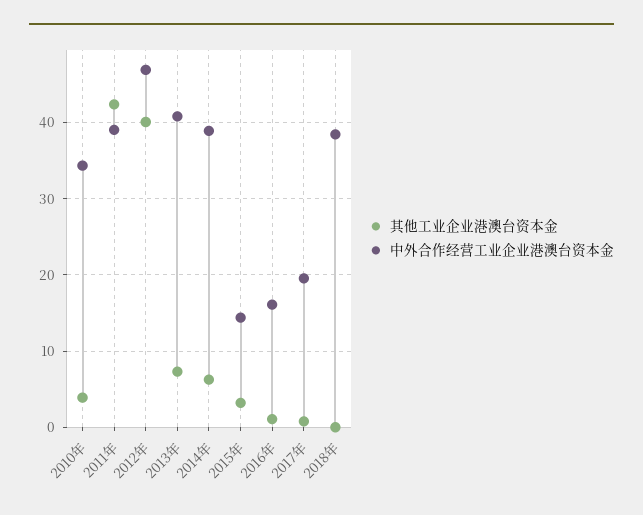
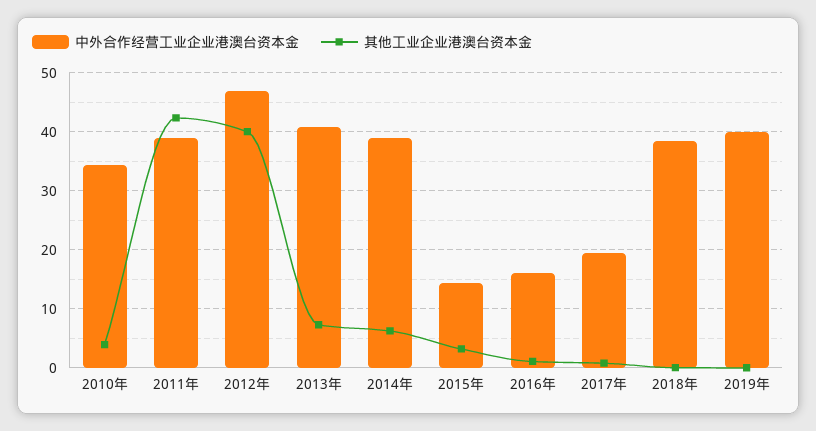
中外合作经营工业企业港澳台资本金, 2019年: none -> 40
其他工业企业港澳台资本金, 2019年: none -> 0

